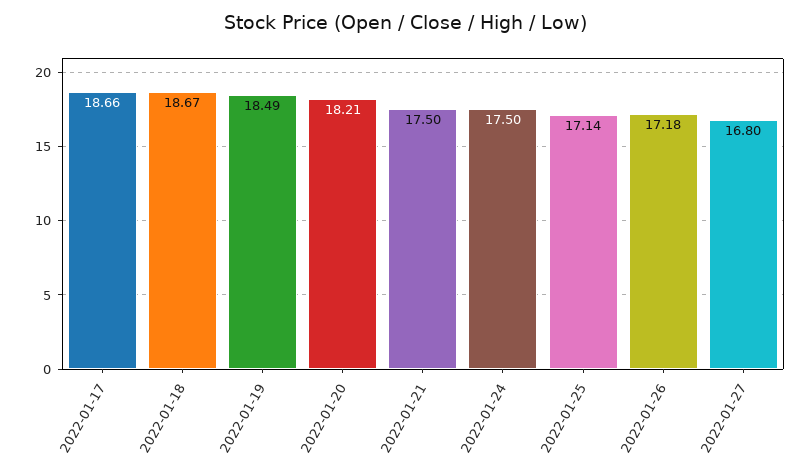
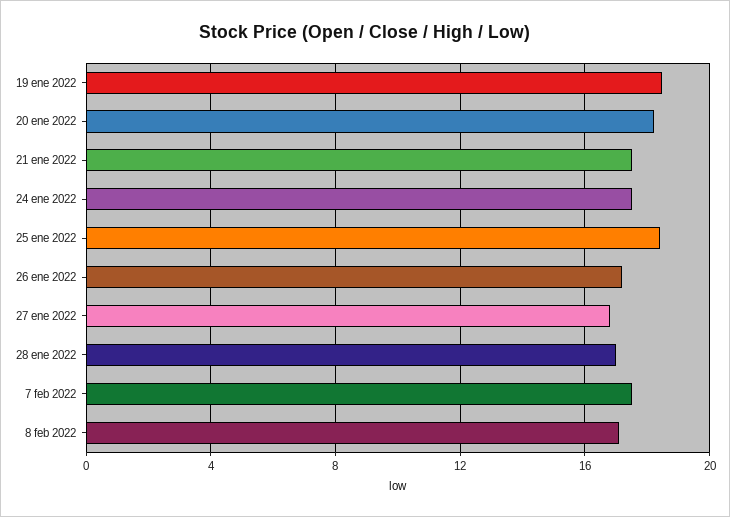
2022-01-17: 18.66 -> none
2022-01-18: 18.67 -> none
2022-01-25: 17.14 -> 18.5
28 ene 2022: none -> 17
7 feb 2022: none -> 17.5
8 feb 2022: none -> 17

